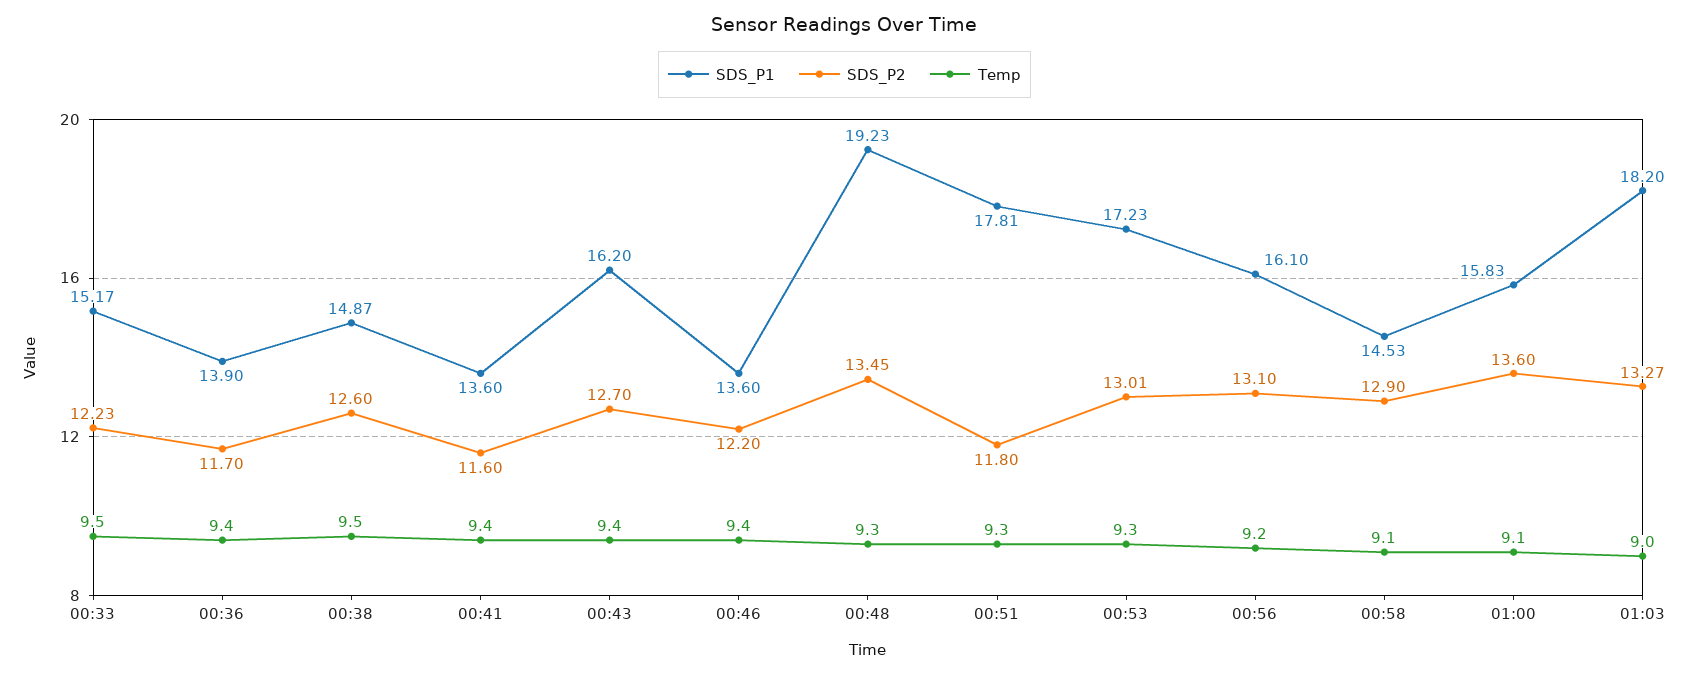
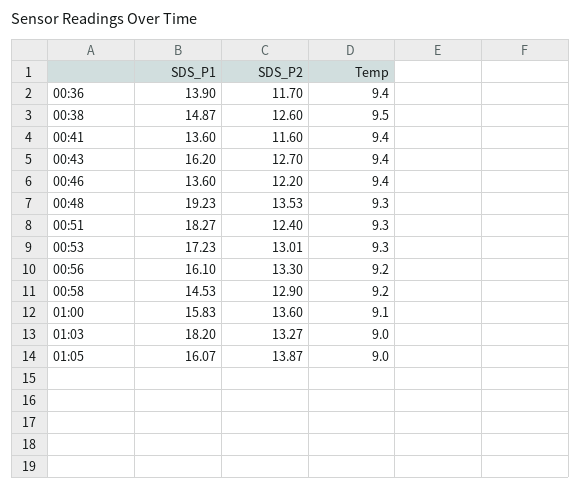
SDS_P1, 00:33: 15.17 -> none
SDS_P2, 00:33: 12.23 -> none
Temp, 00:33: 9.5 -> none
SDS_P2, 00:48: 13.45 -> 13.53
SDS_P1, 00:51: 17.81 -> 18.27
SDS_P2, 00:51: 11.8 -> 12.4
SDS_P2, 00:56: 13.1 -> 13.3
Temp, 00:58: 9.1 -> 9.2
SDS_P1, 01:05: none -> 16.07
SDS_P2, 01:05: none -> 13.87
Temp, 01:05: none -> 9

